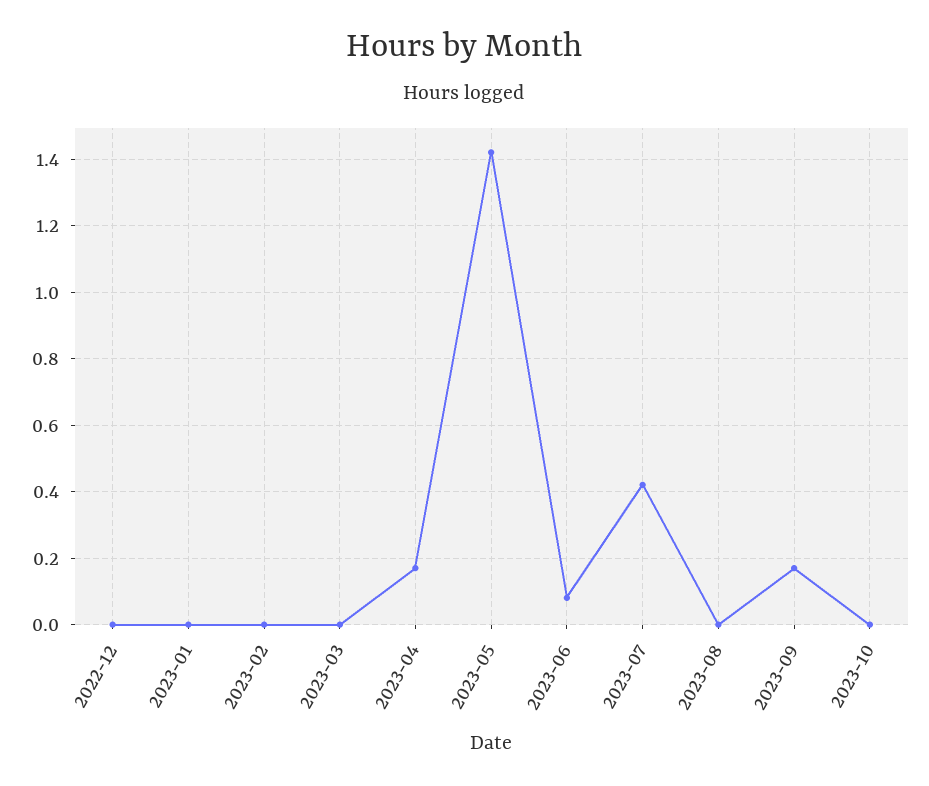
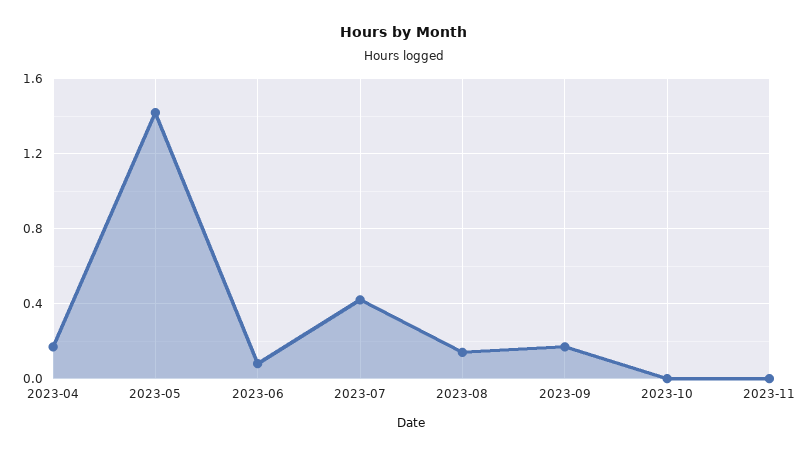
2022-12: 0 -> none
2023-01: 0 -> none
2023-02: 0 -> none
2023-03: 0 -> none
2023-08: 0 -> 0.15
2023-11: none -> 0

